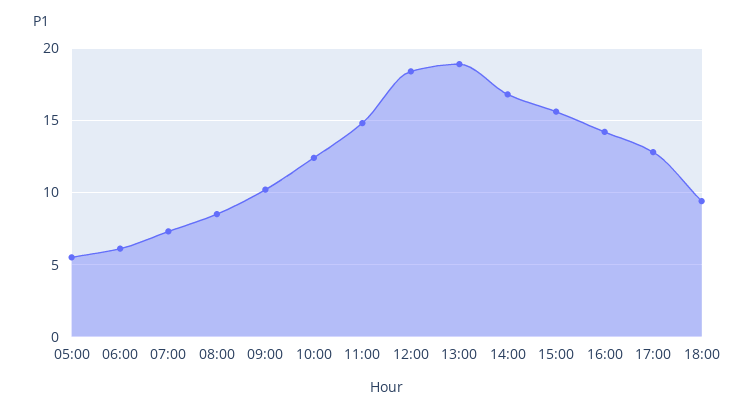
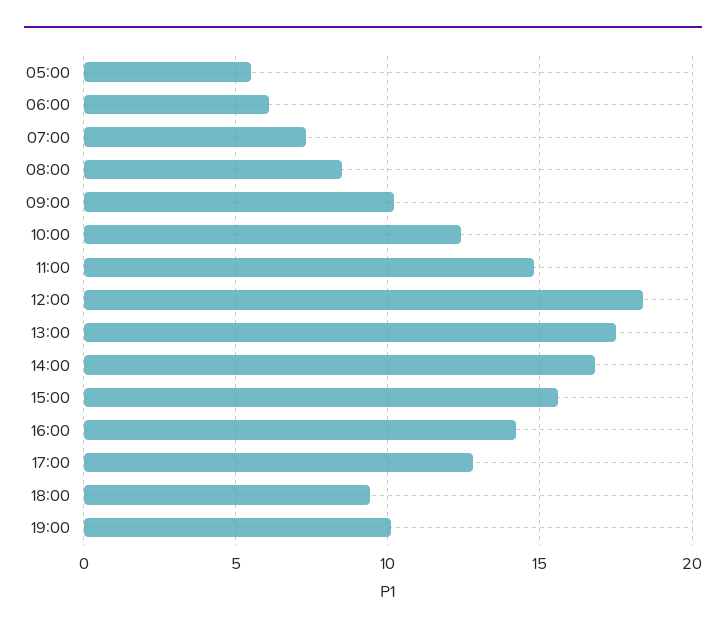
13:00: 19 -> 17.5
19:00: none -> 10

